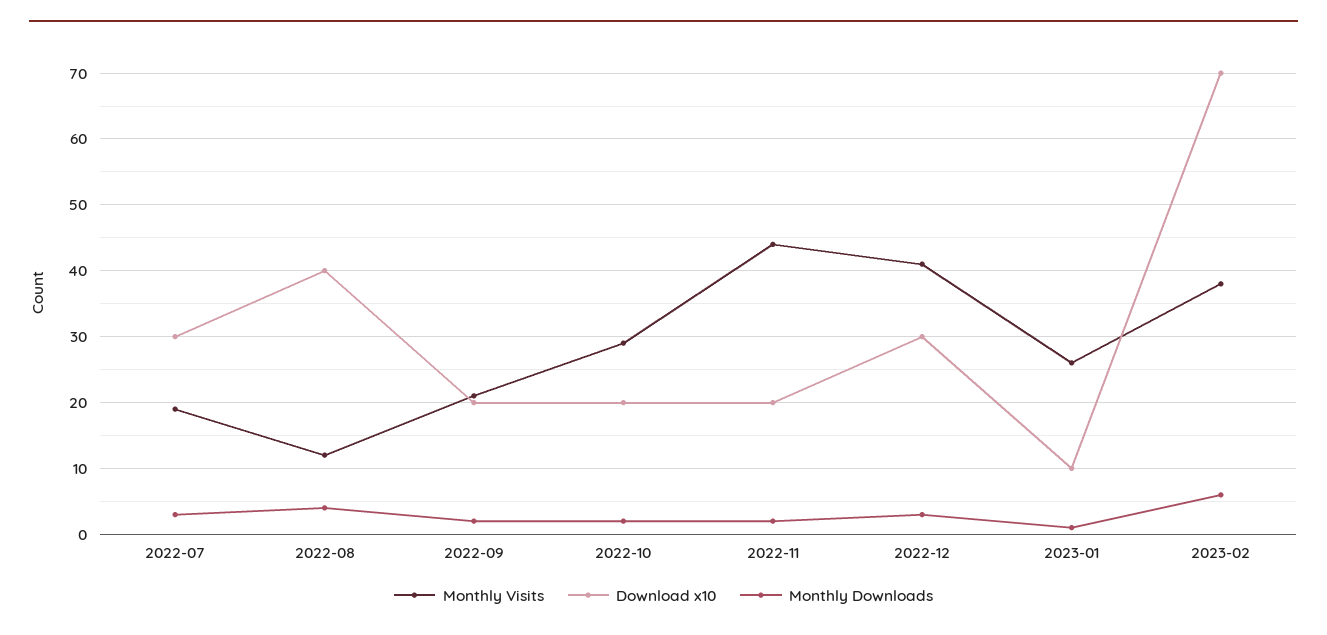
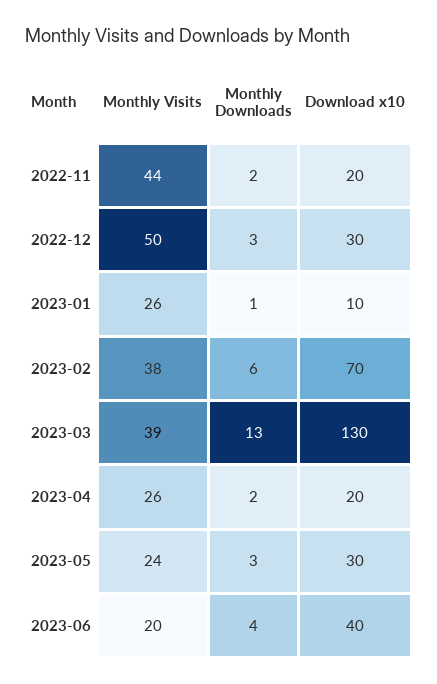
Monthly Visits, 2022-07: 19 -> none
Download x10, 2022-07: 30 -> none
Monthly Downloads, 2022-07: 3 -> none
Monthly Visits, 2022-08: 12 -> none
Download x10, 2022-08: 40 -> none
Monthly Downloads, 2022-08: 4 -> none
Monthly Visits, 2022-09: 21 -> none
Download x10, 2022-09: 20 -> none
Monthly Downloads, 2022-09: 2 -> none
Monthly Visits, 2022-10: 29 -> none
Download x10, 2022-10: 20 -> none
Monthly Downloads, 2022-10: 2 -> none
Monthly Visits, 2022-12: 41 -> 50
Monthly Visits, 2023-03: none -> 39
Monthly Downloads, 2023-03: none -> 13
Download x10, 2023-03: none -> 130
Monthly Visits, 2023-04: none -> 26
Monthly Downloads, 2023-04: none -> 2
Download x10, 2023-04: none -> 20
Monthly Visits, 2023-05: none -> 24
Monthly Downloads, 2023-05: none -> 3
Download x10, 2023-05: none -> 30
Monthly Visits, 2023-06: none -> 20
Monthly Downloads, 2023-06: none -> 4
Download x10, 2023-06: none -> 40

